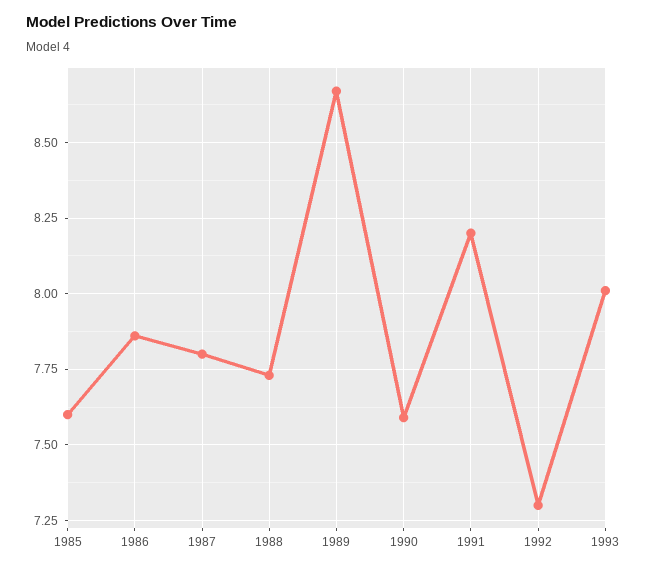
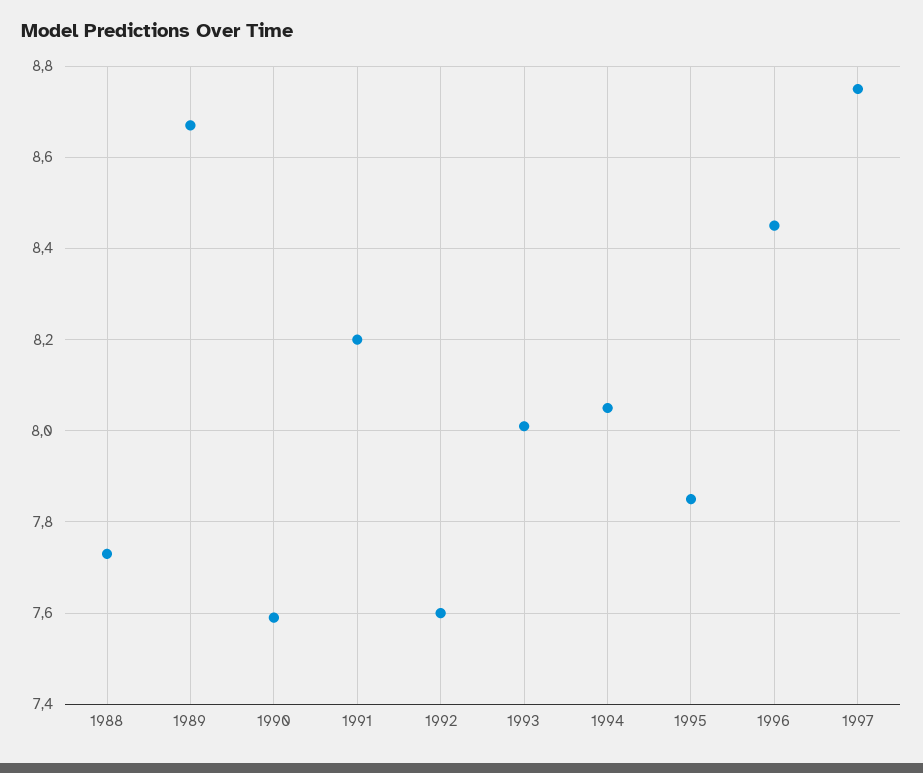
1985: 7.6 -> none
1986: 7.85 -> none
1987: 7.8 -> none
1992: 7.3 -> 7.6
1994: none -> 8.05
1995: none -> 7.85
1996: none -> 8.45
1997: none -> 8.75

